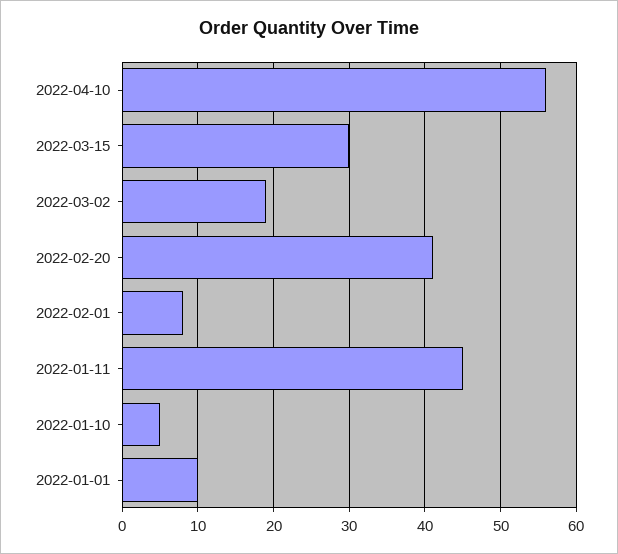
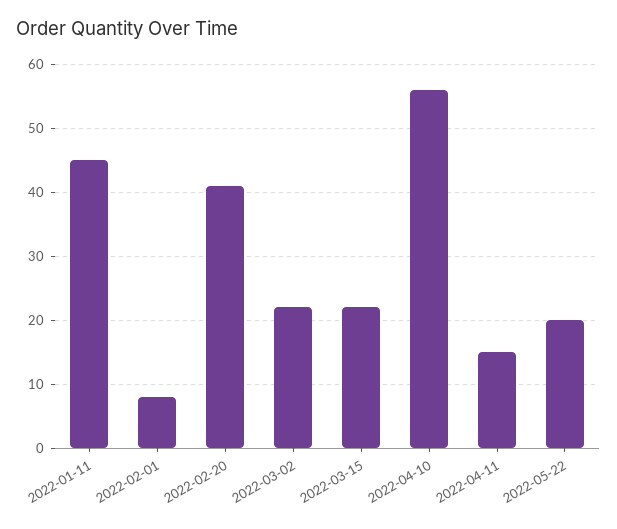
2022-03-15: 30 -> 22
2022-03-02: 19 -> 22
2022-01-10: 5 -> none
2022-01-01: 10 -> none
2022-04-11: none -> 15
2022-05-22: none -> 20

